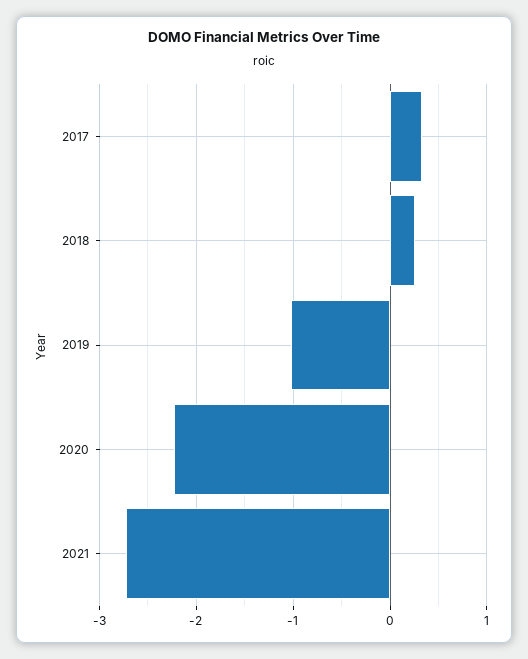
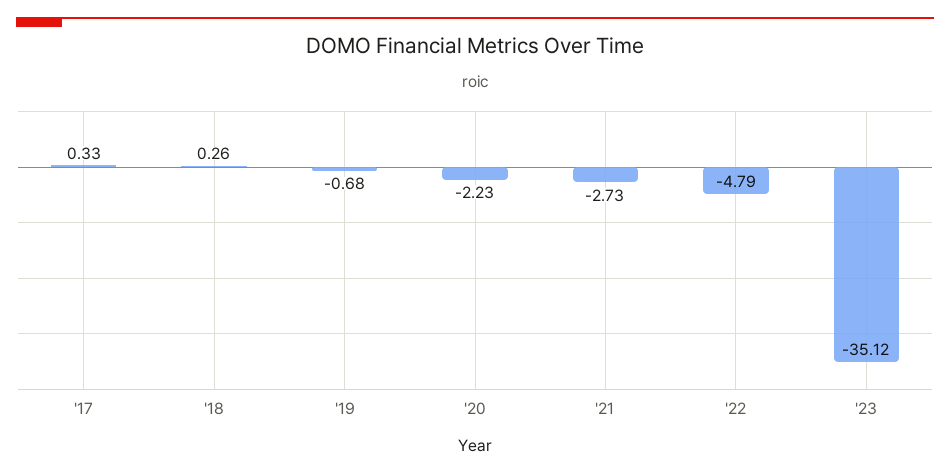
2019: -1 -> -0.68
'22: none -> -4.79
'23: none -> -35.12

